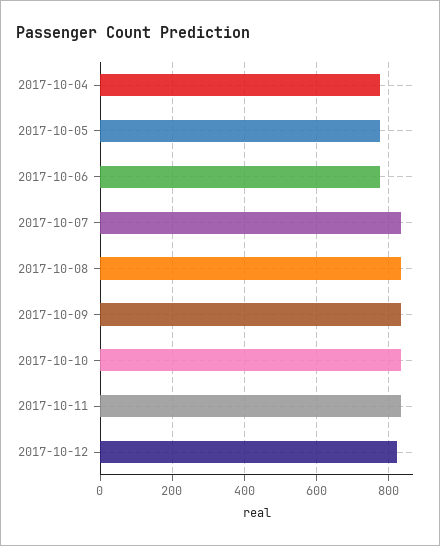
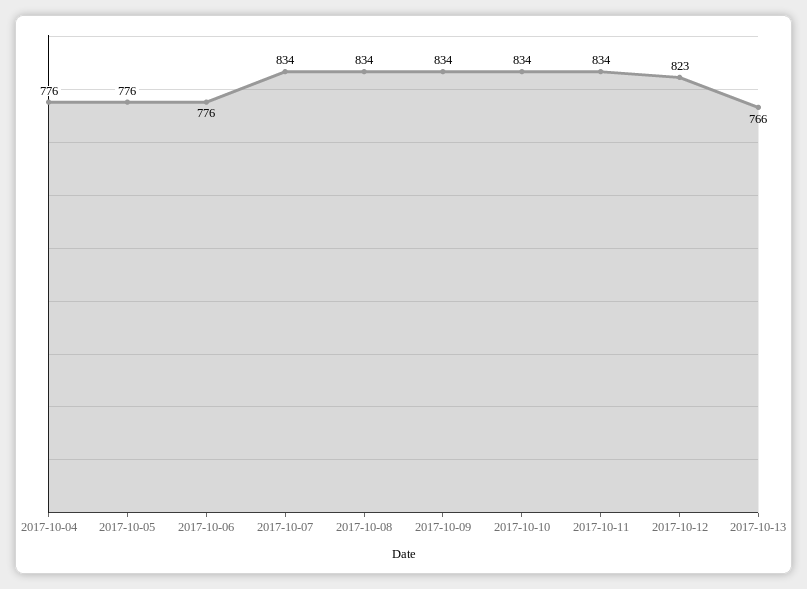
2017-10-13: none -> 766

